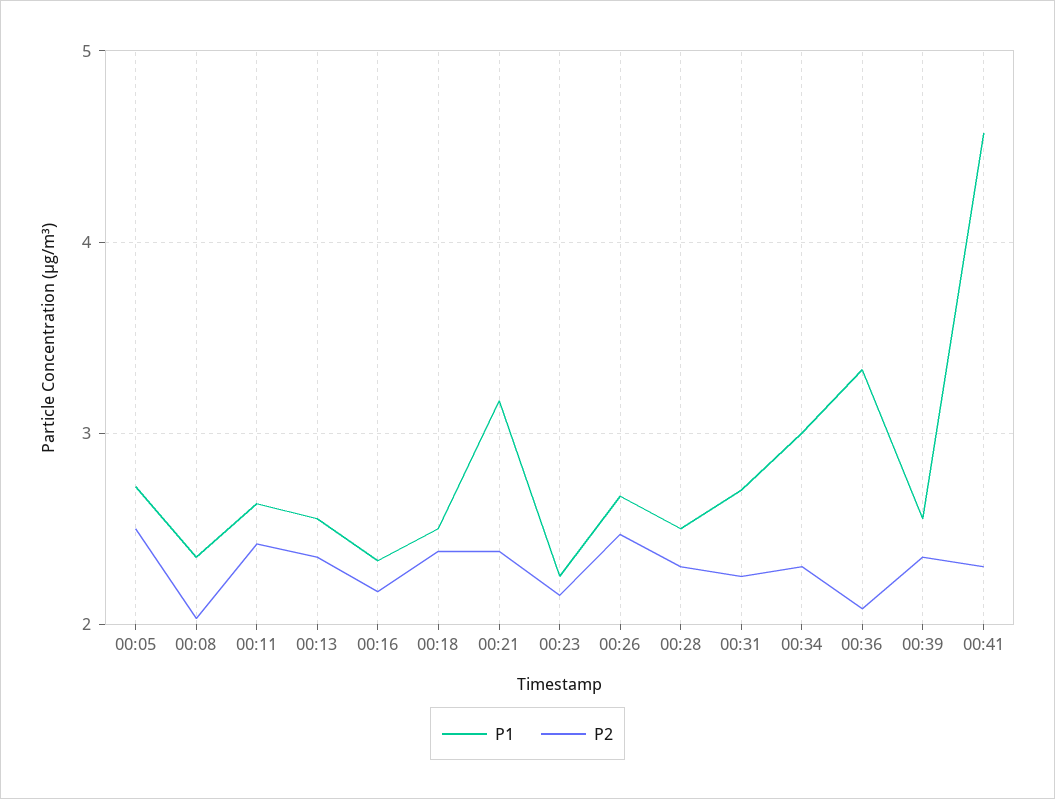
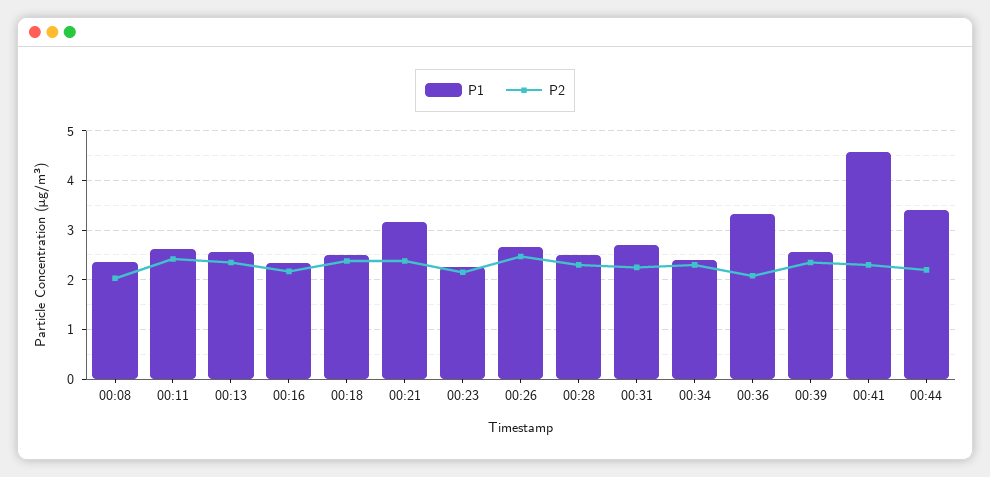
P1, 00:05: 2.7 -> none
P2, 00:05: 2.5 -> none
P1, 00:34: 3 -> 2.4
P1, 00:44: none -> 3.4
P2, 00:44: none -> 2.2

